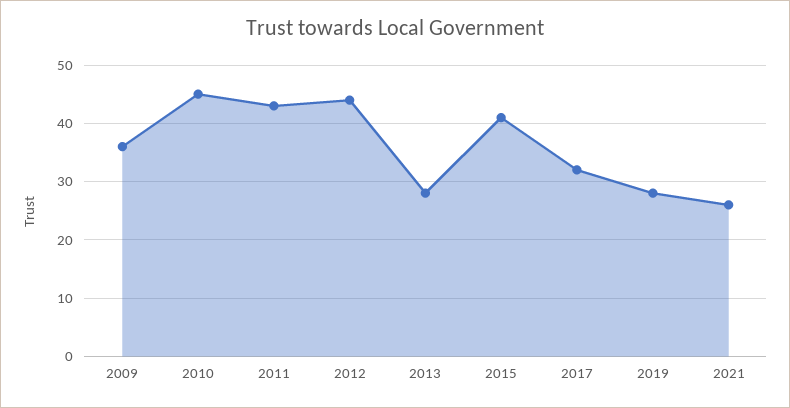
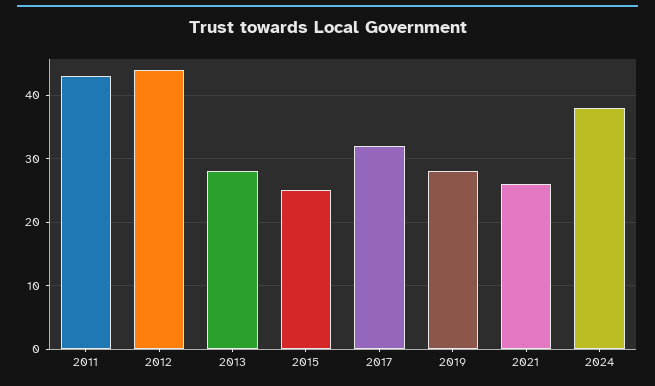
2009: 35 -> none
2010: 45 -> none
2015: 40 -> 25
2024: none -> 38

